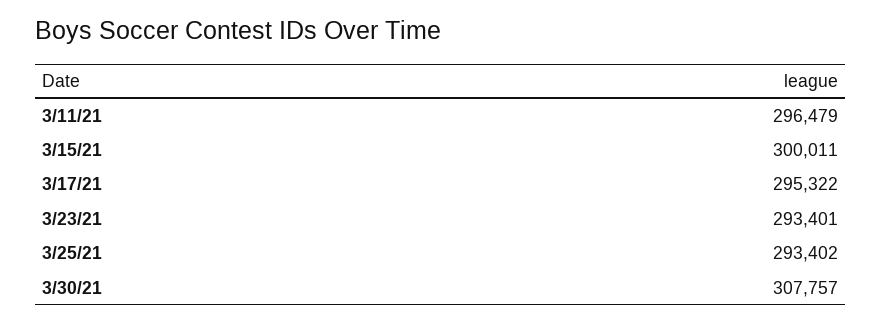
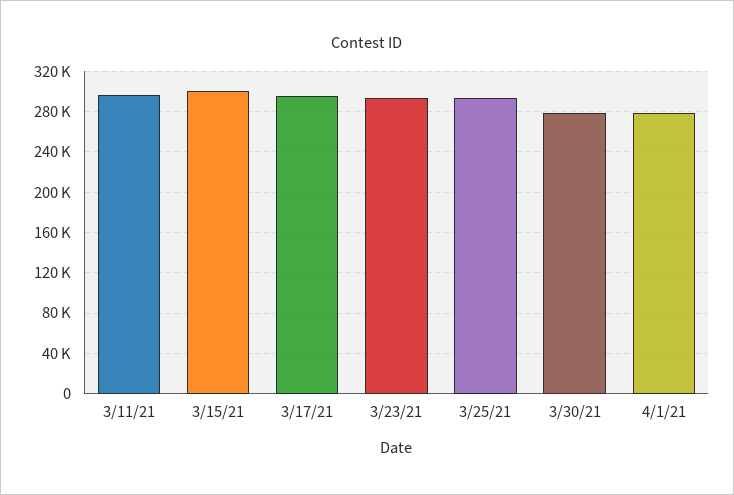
3/30/21: 307757 -> 280000
4/1/21: none -> 280000

